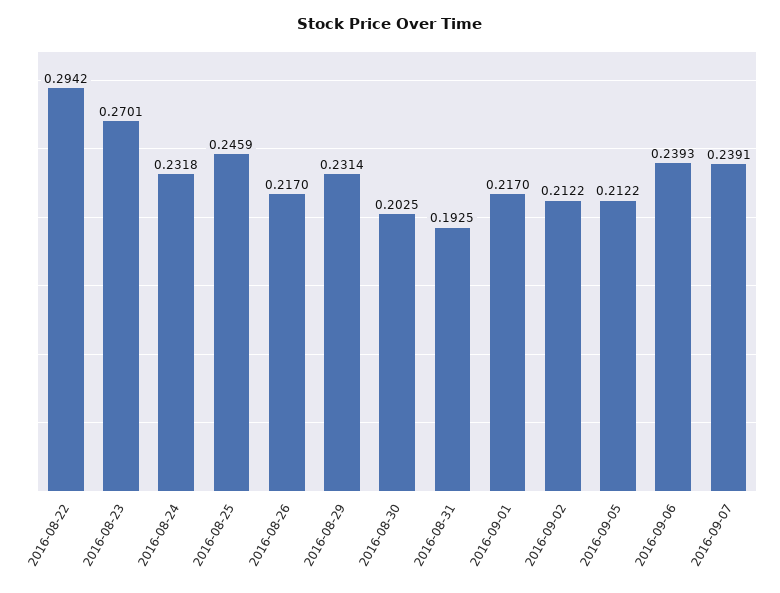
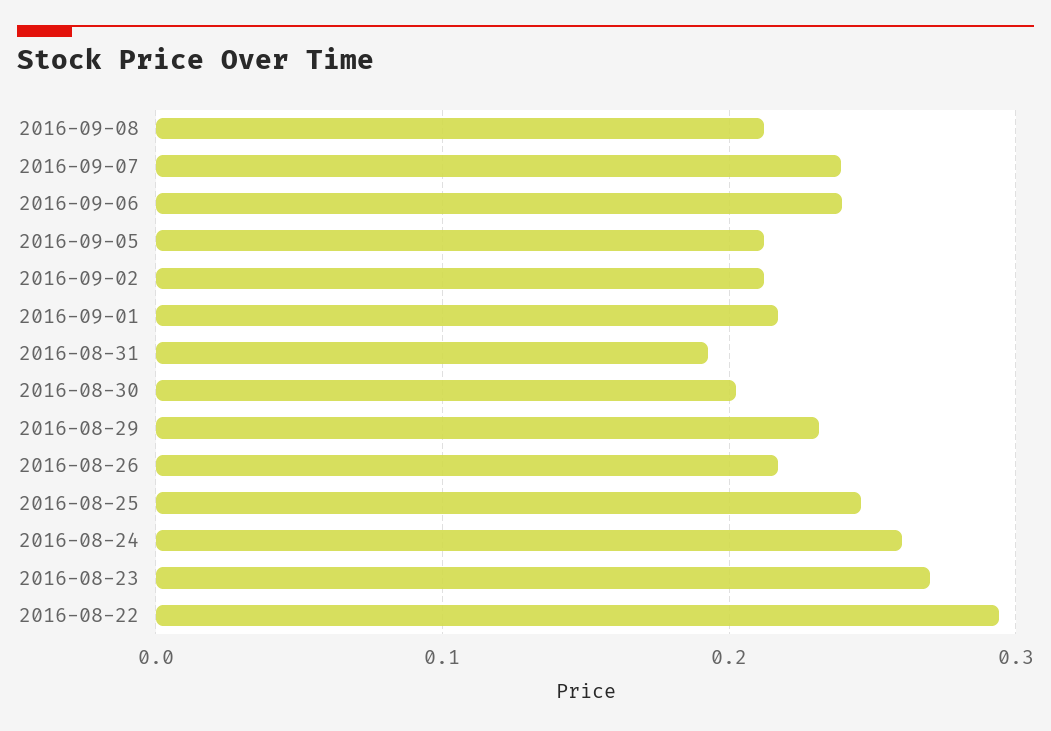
2016-08-24: 0.2318 -> 0.26
2016-09-08: none -> 0.21

